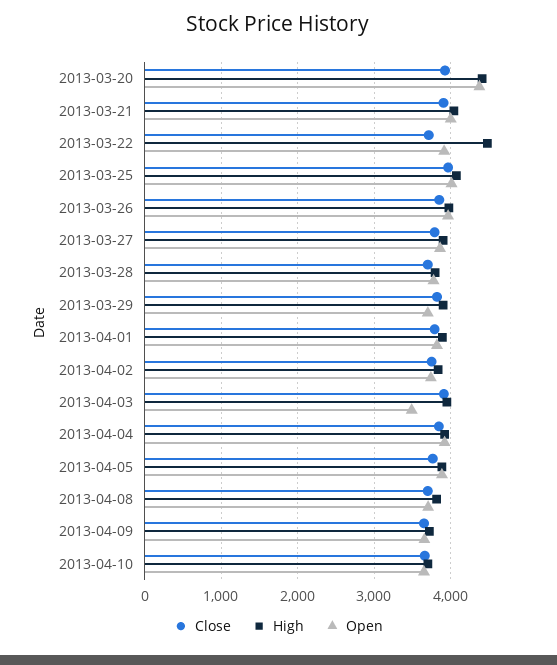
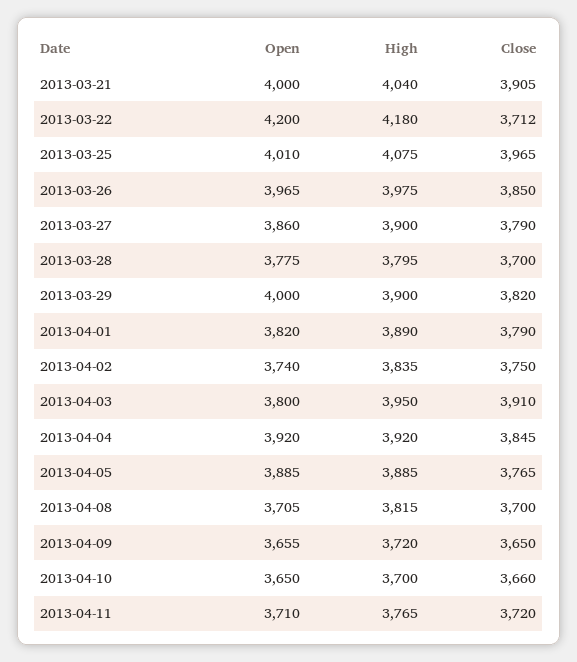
Close, 2013-03-20: 3900 -> none
High, 2013-03-20: 4400 -> none
Open, 2013-03-20: 4400 -> none
High, 2013-03-22: 4500 -> 4180
Open, 2013-03-22: 3900 -> 4200
Open, 2013-03-29: 3700 -> 4000
Open, 2013-04-03: 3500 -> 3800
Open, 2013-04-11: none -> 3710
High, 2013-04-11: none -> 3765
Close, 2013-04-11: none -> 3720

